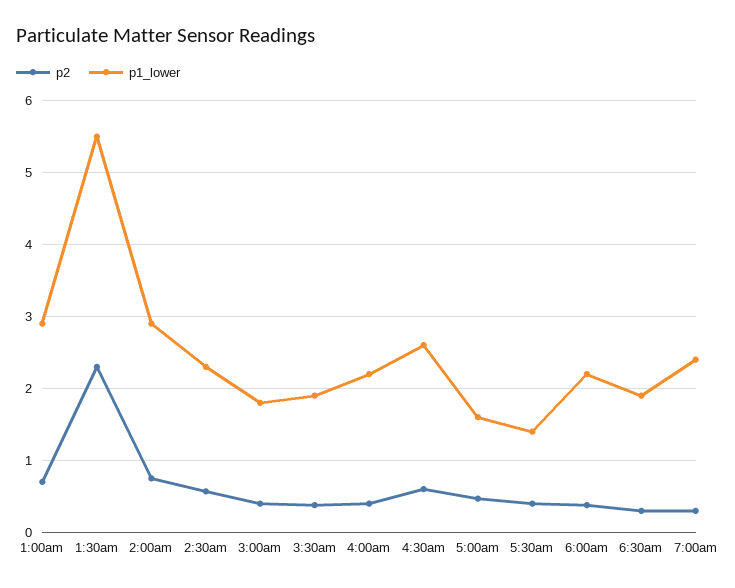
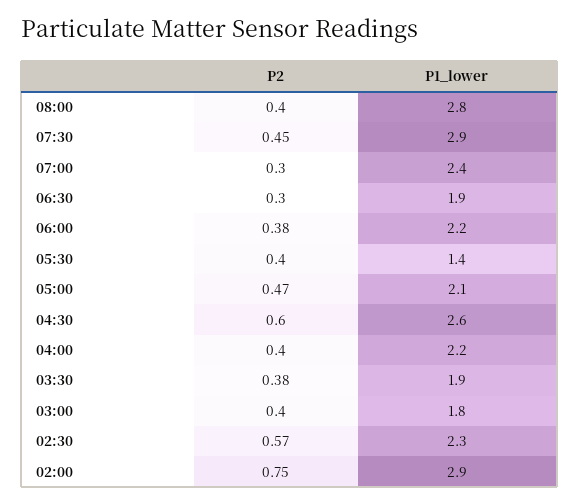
p2, 1:00am: 0.7 -> none
p1_lower, 1:00am: 2.9 -> none
p2, 1:30am: 2.3 -> none
p1_lower, 1:30am: 5.5 -> none
p1_lower, 5:00am: 1.6 -> 2.1
p2, 08:00: none -> 0.4
p1_lower, 08:00: none -> 2.8
p2, 07:30: none -> 0.45
p1_lower, 07:30: none -> 2.9

